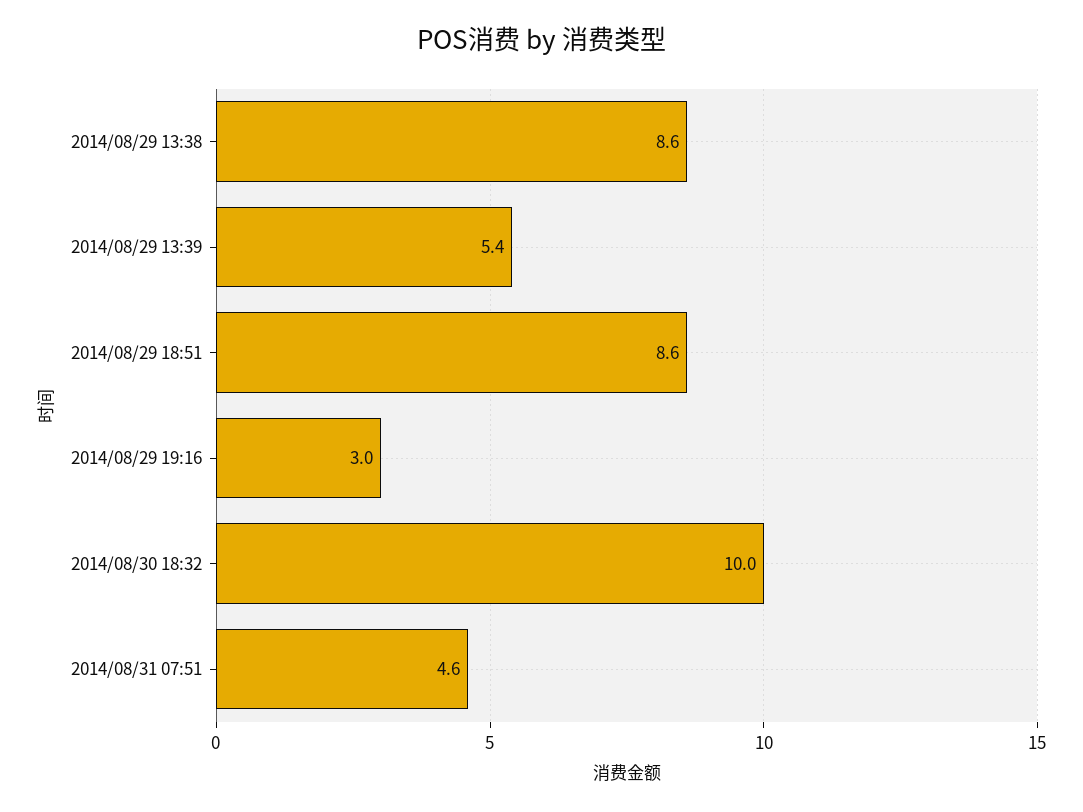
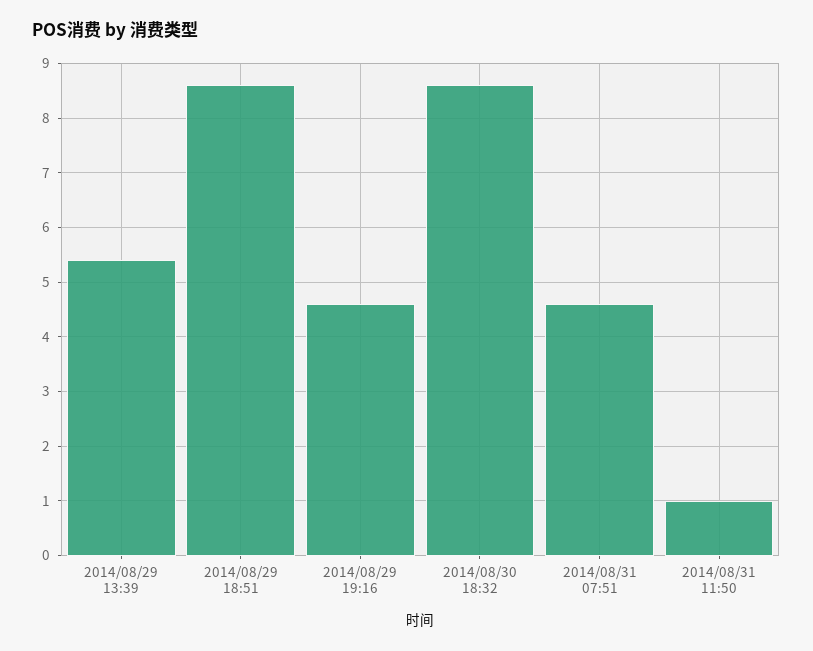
2014/08/29 13:38: 8.6 -> none
2014/08/29 19:16: 3 -> 4.5
2014/08/30 18:32: 10 -> 8.5
2014/08/31 11:50: none -> 1

